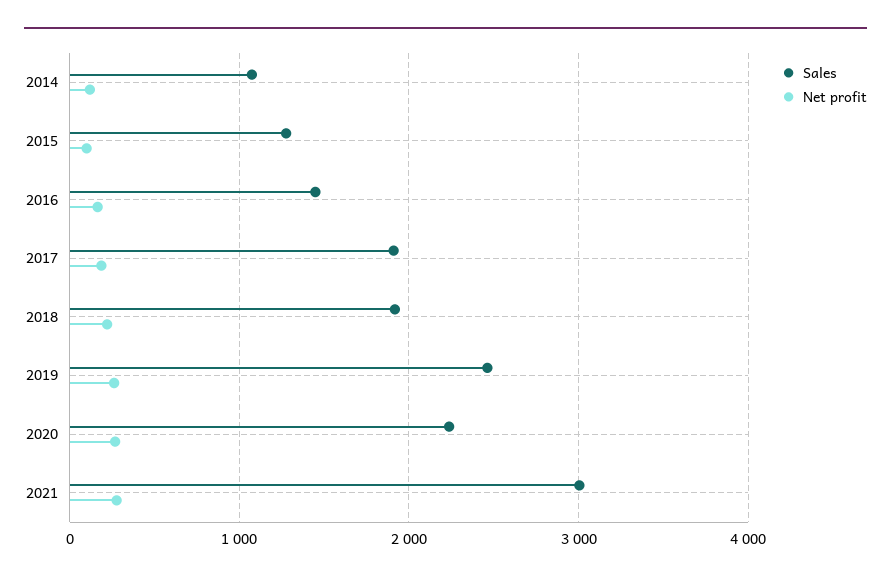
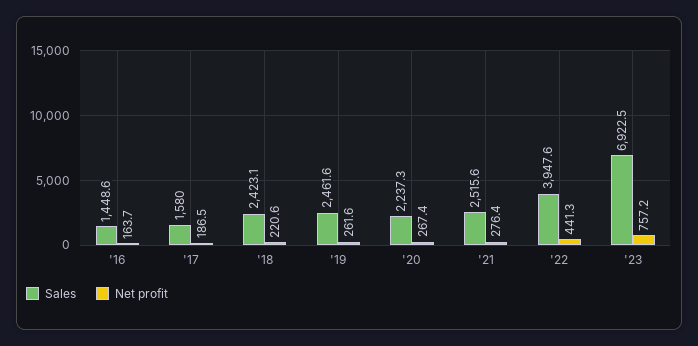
Sales, 2014: 1100 -> none
Net profit, 2014: 100 -> none
Sales, 2015: 1300 -> none
Net profit, 2015: 100 -> none
Sales, 2017: 1900 -> 1580
Sales, 2018: 1900 -> 2423.1
Sales, 2021: 3000 -> 2515.6
Sales, '22: none -> 3947.6
Net profit, '22: none -> 441.3
Sales, '23: none -> 6922.5
Net profit, '23: none -> 757.2

